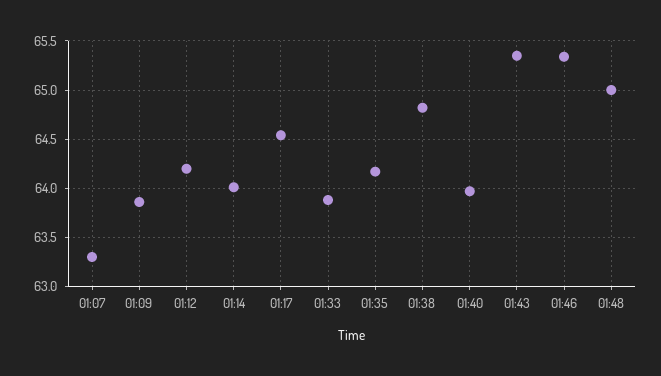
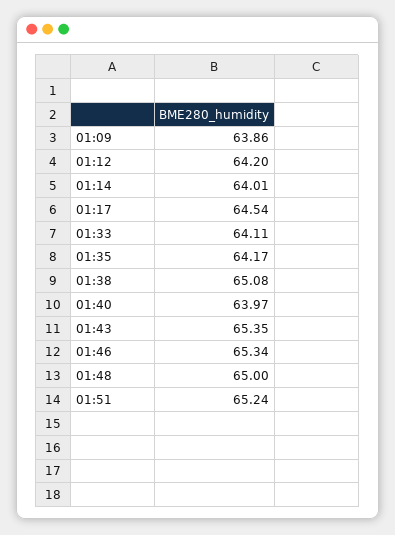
01:07: 63.3 -> none
01:33: 63.9 -> 64.11
01:38: 64.8 -> 65.08
01:51: none -> 65.24

